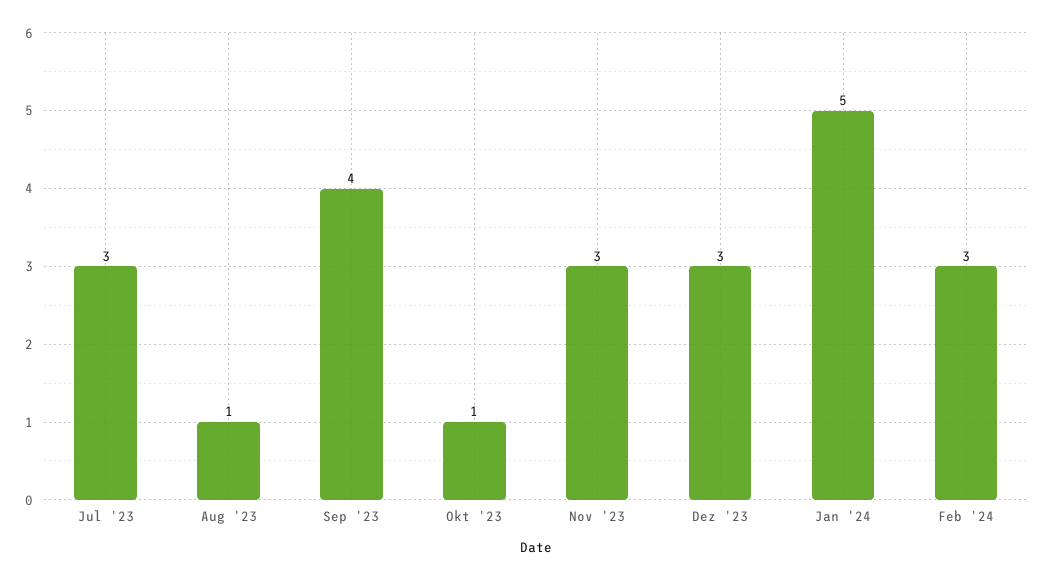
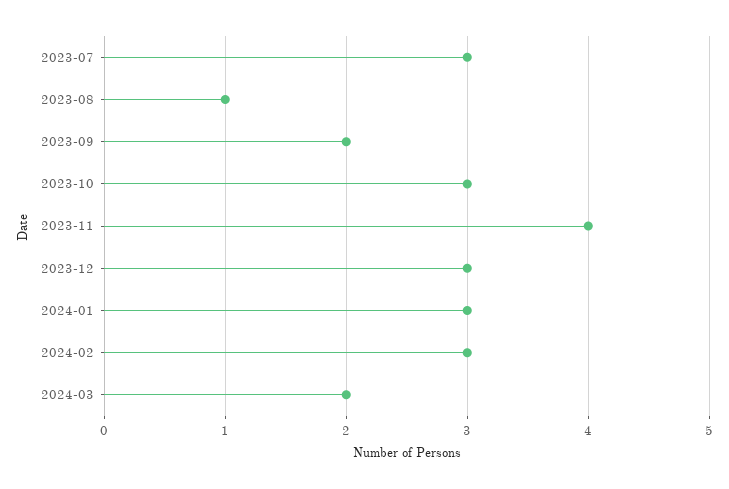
Sep '23: 4 -> 2
Okt '23: 1 -> 3
Nov '23: 3 -> 4
Jan '24: 5 -> 3
2024-03: none -> 2

